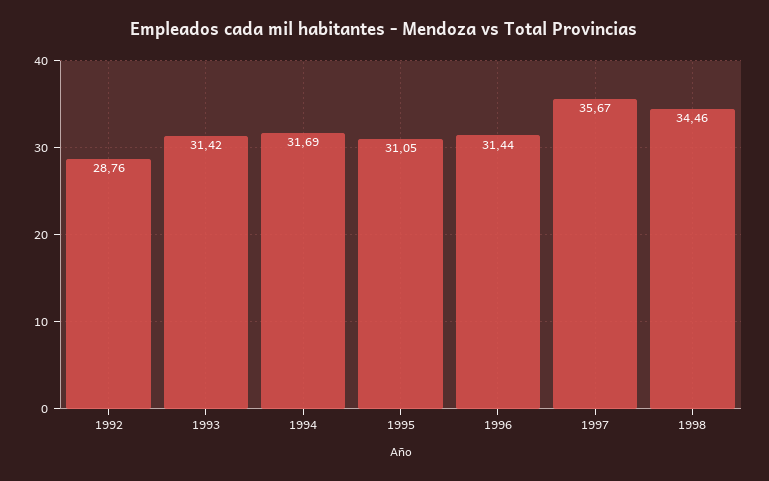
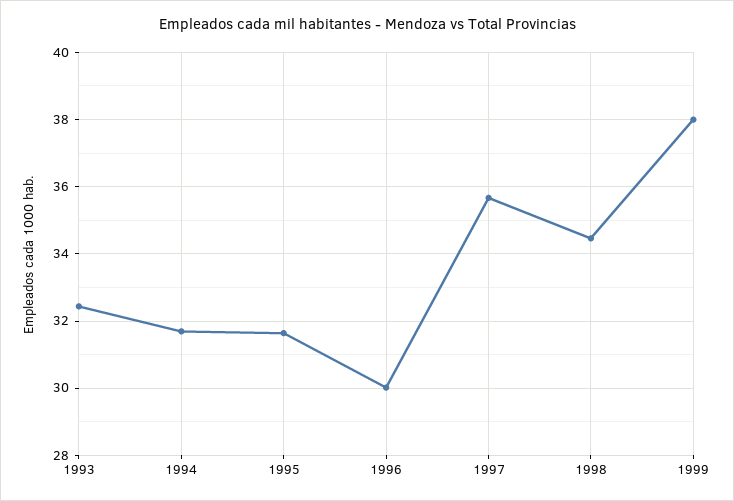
1992: 28.76 -> none
1993: 31.42 -> 32.4
1995: 31.05 -> 31.6
1996: 31.44 -> 30
1999: none -> 38

